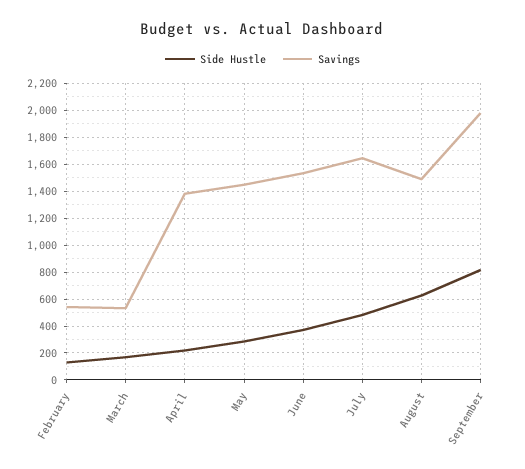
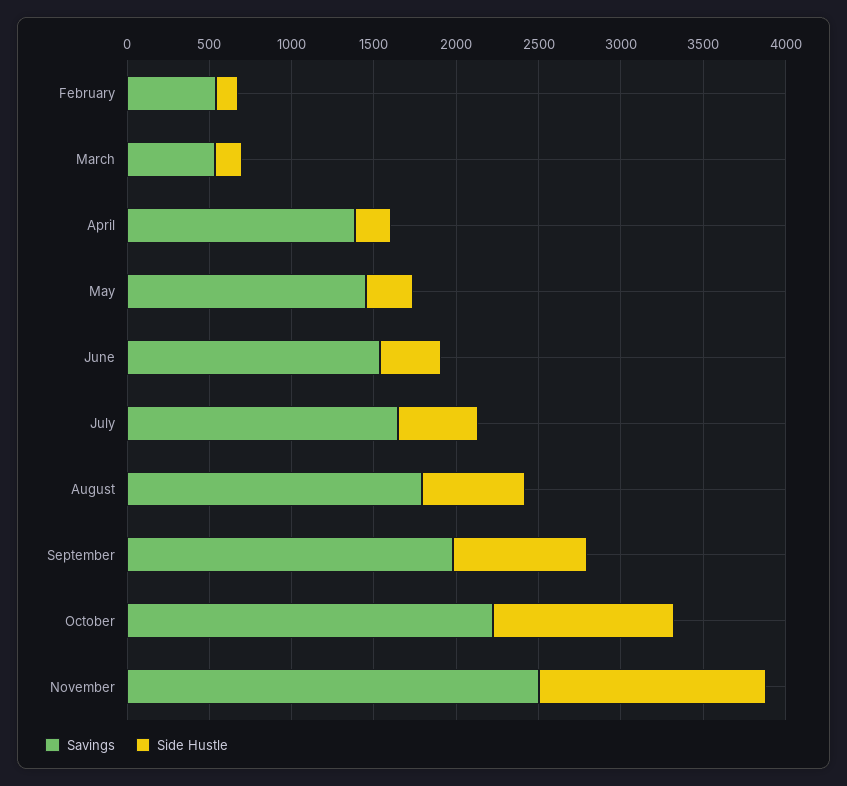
Savings, August: 1500 -> 1800
Savings, October: none -> 2200
Side Hustle, October: none -> 1100
Savings, November: none -> 2500
Side Hustle, November: none -> 1400

